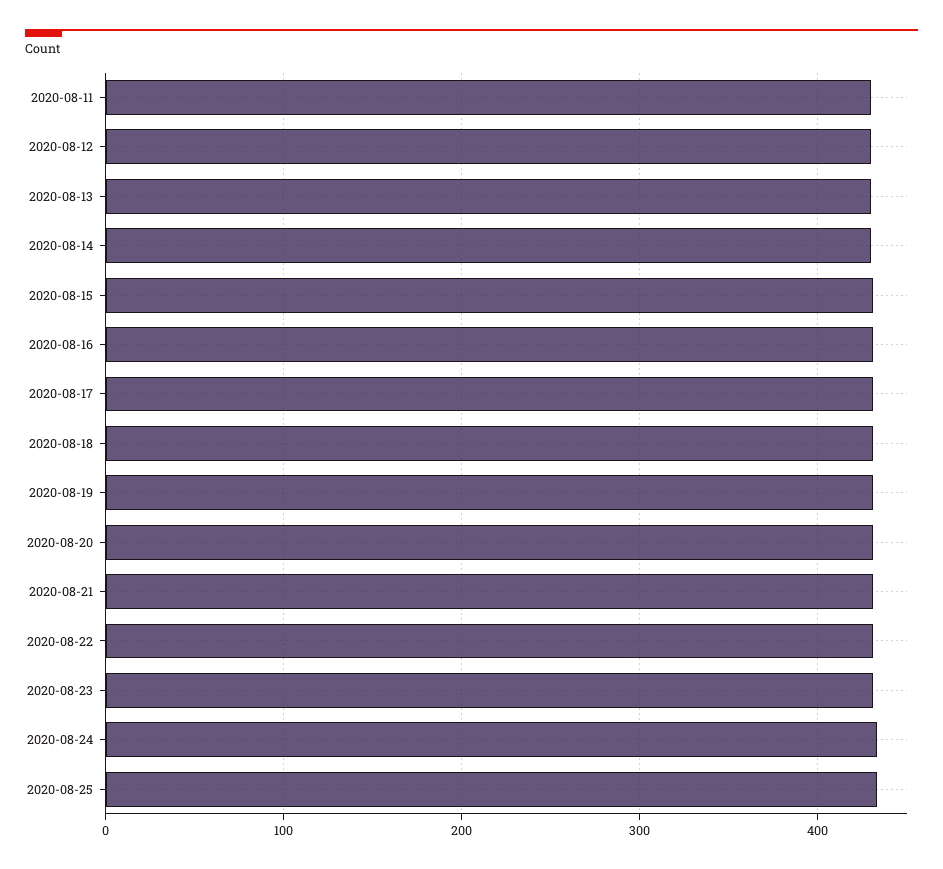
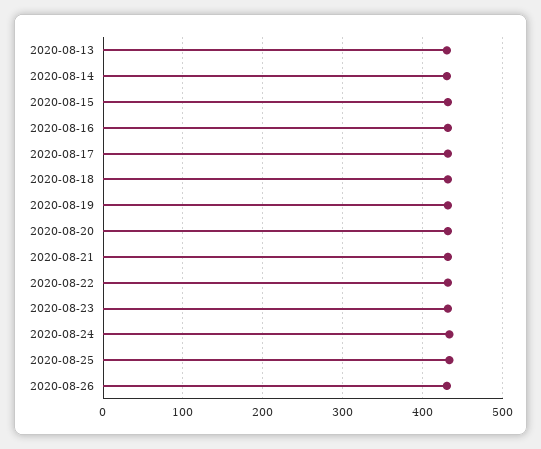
2020-08-11: 430 -> none
2020-08-12: 430 -> none
2020-08-26: none -> 430

